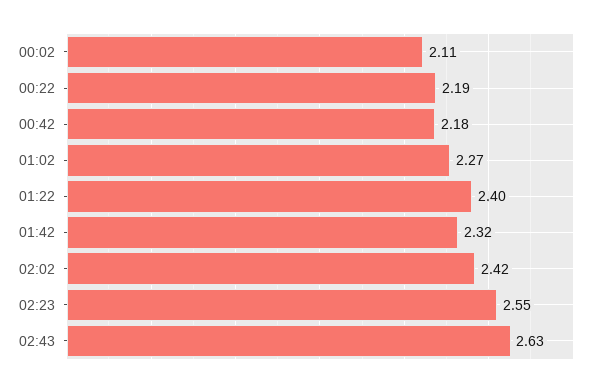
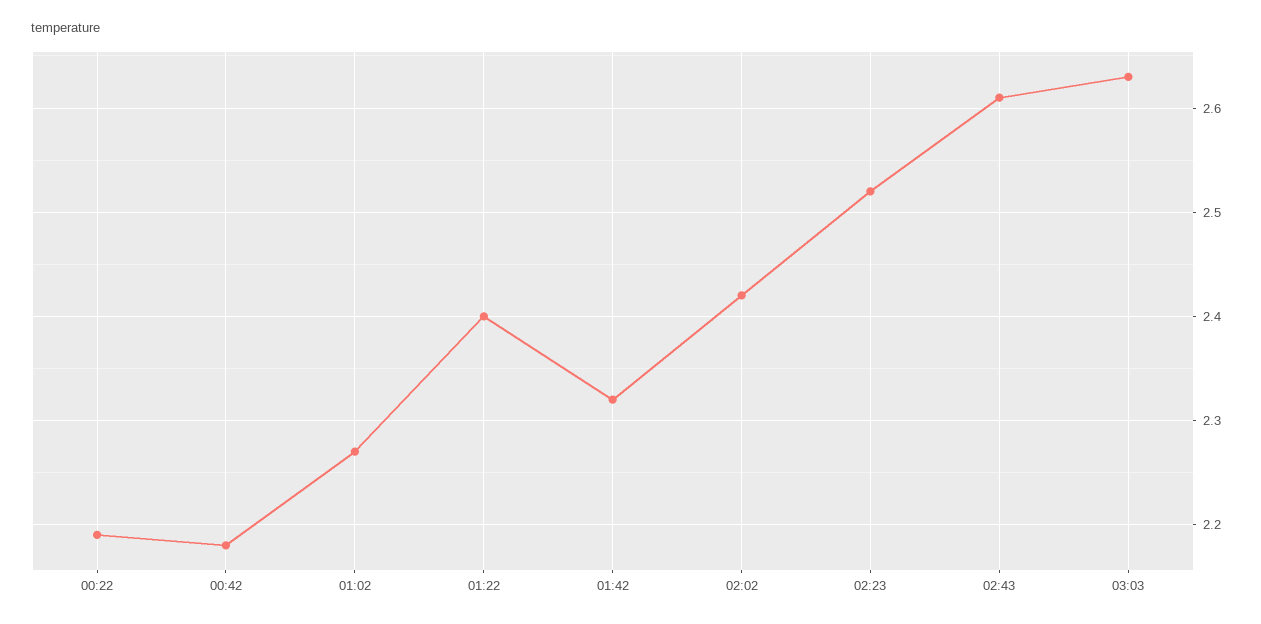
00:02: 2.11 -> none
02:23: 2.55 -> 2.52
02:43: 2.63 -> 2.61
03:03: none -> 2.63

